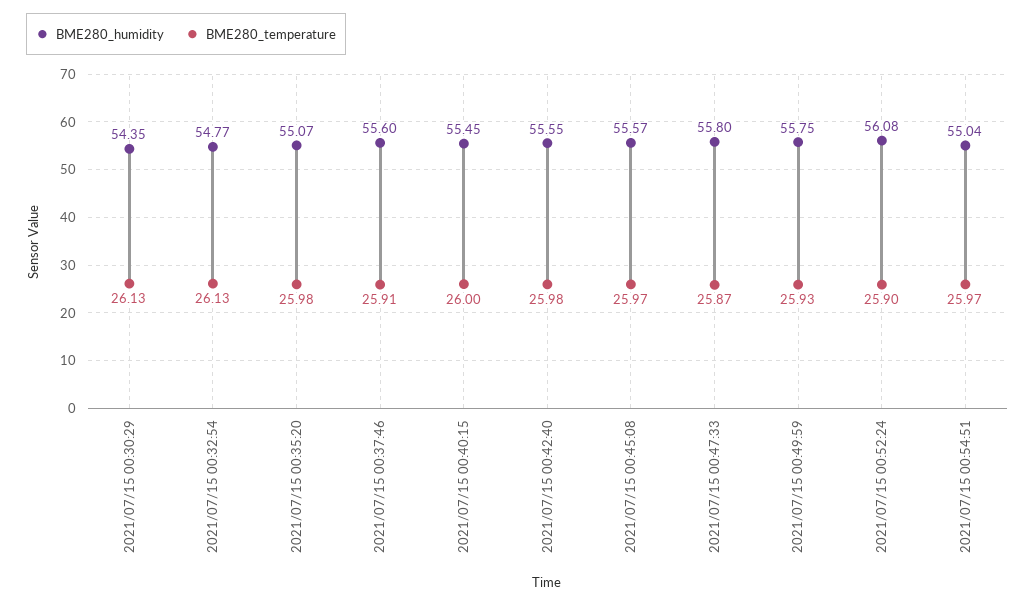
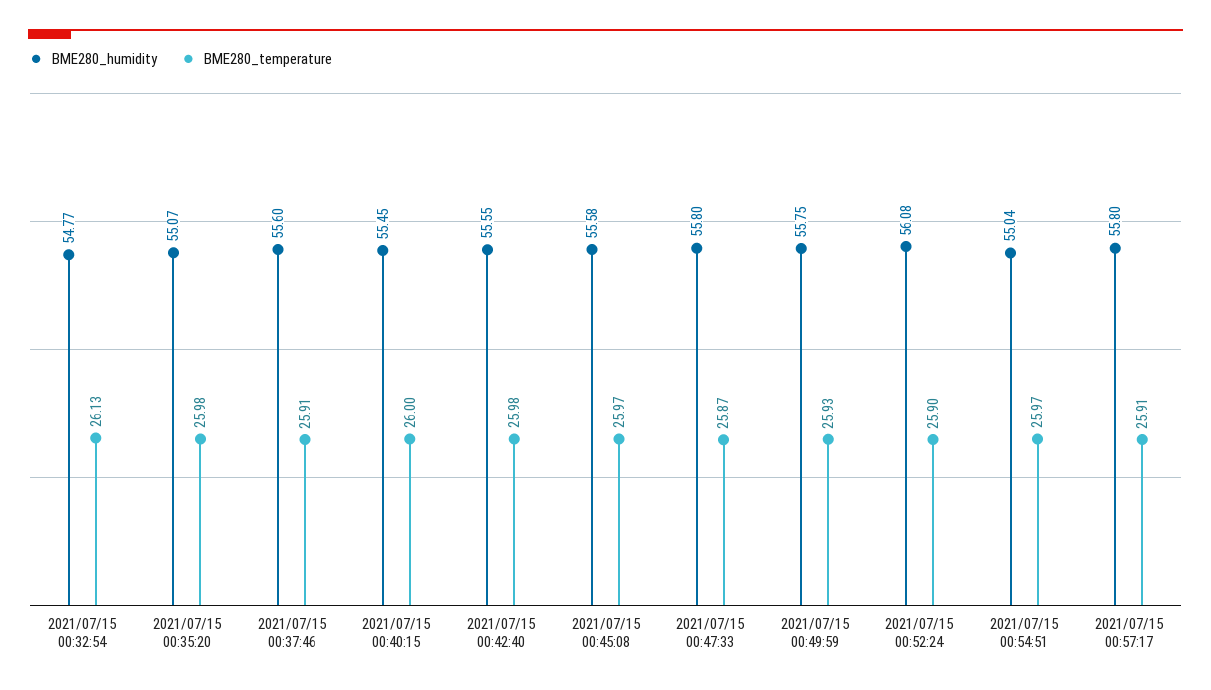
BME280_humidity, 2021/07/15 00:30:29: 54.35 -> none
BME280_temperature, 2021/07/15 00:30:29: 26.13 -> none
BME280_humidity, 2021/07/15 00:45:08: 55.57 -> 55.58
BME280_humidity, 2021/07/15 00:57:17: none -> 55.8
BME280_temperature, 2021/07/15 00:57:17: none -> 25.91

